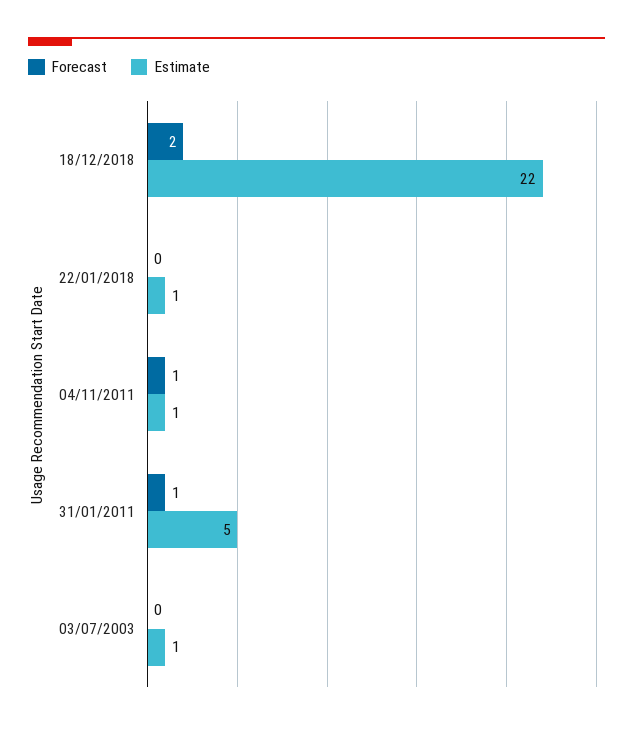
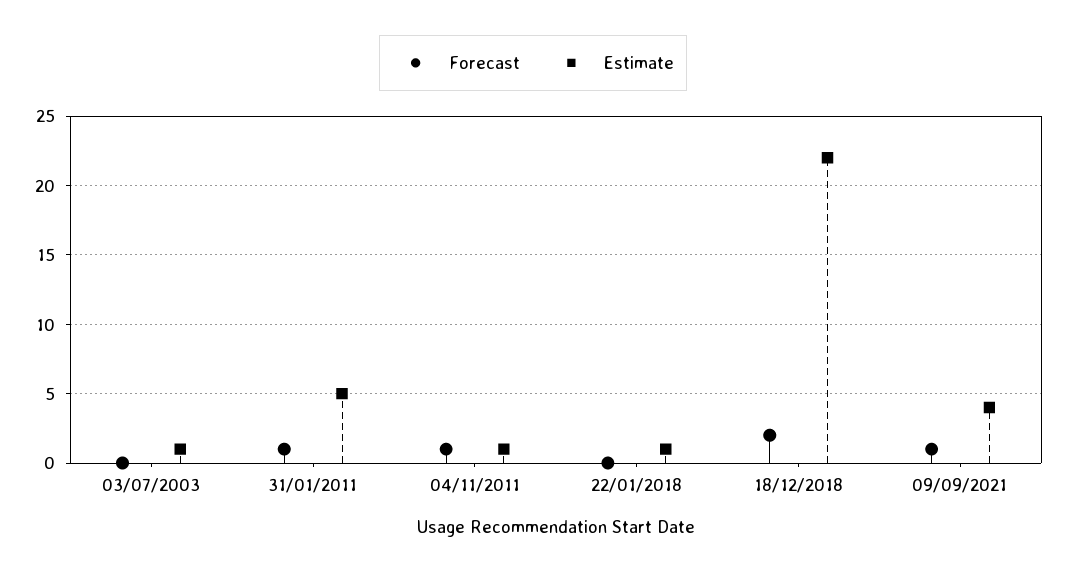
Forecast, 09/09/2021: none -> 1
Estimate, 09/09/2021: none -> 4

